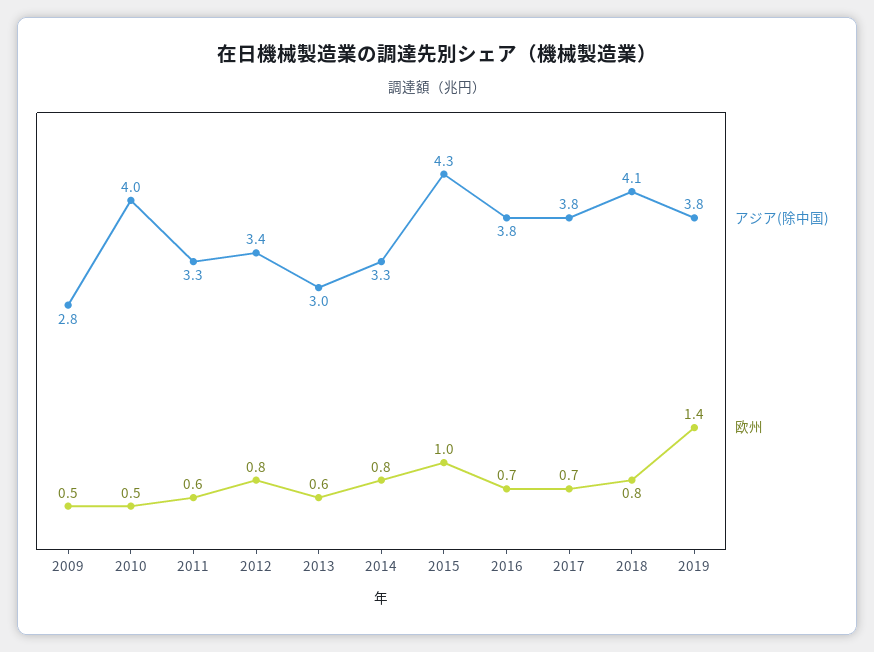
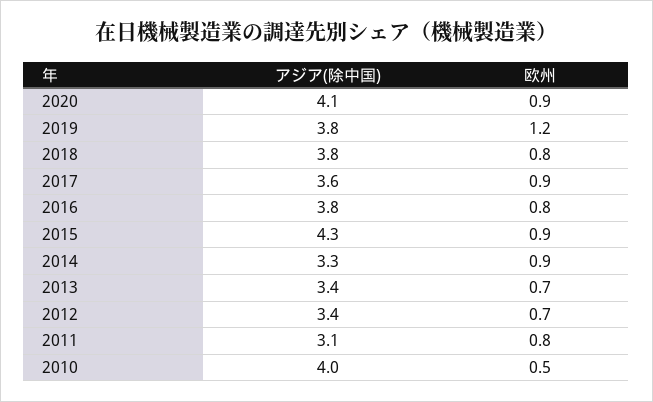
アジア(除中国), 2009: 2.8 -> none
欧州, 2009: 0.5 -> none
アジア(除中国), 2011: 3.3 -> 3.1
欧州, 2011: 0.6 -> 0.8
欧州, 2012: 0.8 -> 0.7
アジア(除中国), 2013: 3 -> 3.4
欧州, 2013: 0.6 -> 0.7
欧州, 2014: 0.8 -> 0.9
欧州, 2015: 1 -> 0.9
欧州, 2016: 0.7 -> 0.8
アジア(除中国), 2017: 3.8 -> 3.6
欧州, 2017: 0.7 -> 0.9
アジア(除中国), 2018: 4.1 -> 3.8
欧州, 2019: 1.4 -> 1.2
アジア(除中国), 2020: none -> 4.1
欧州, 2020: none -> 0.9

